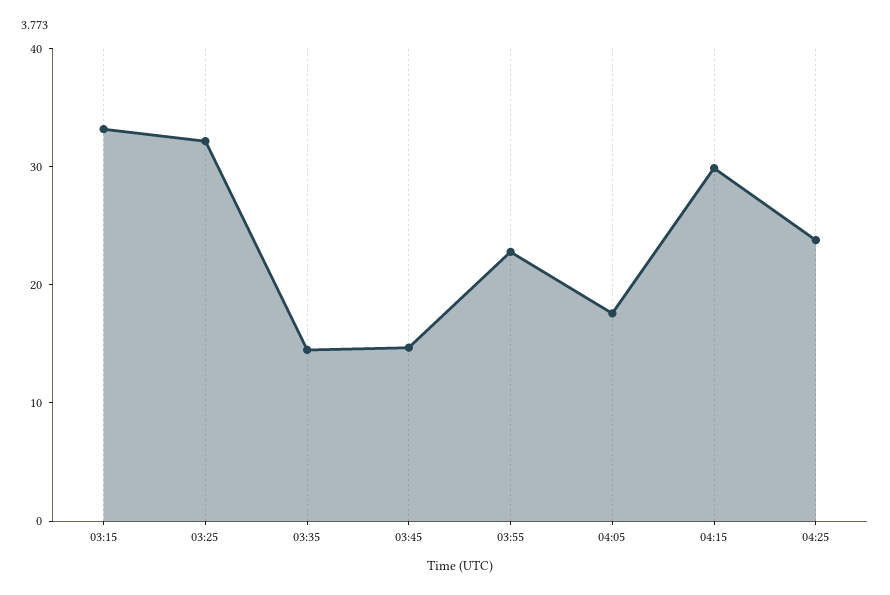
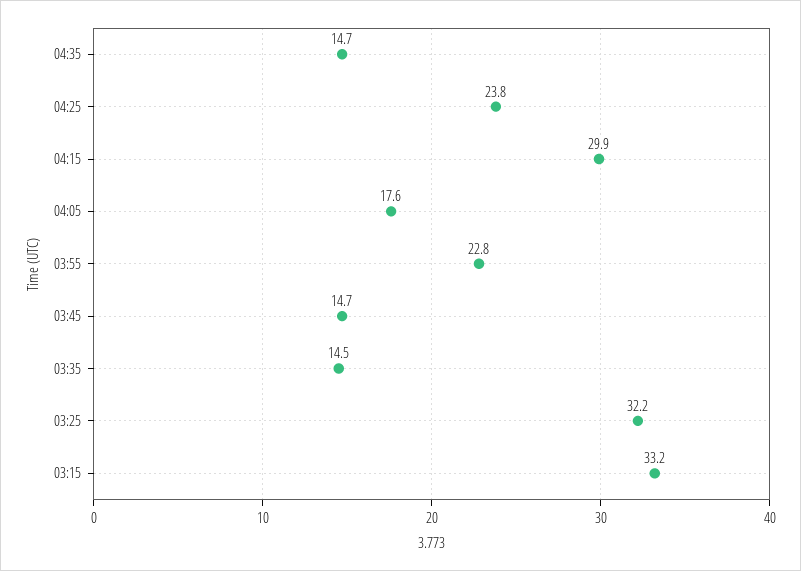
04:35: none -> 14.7

